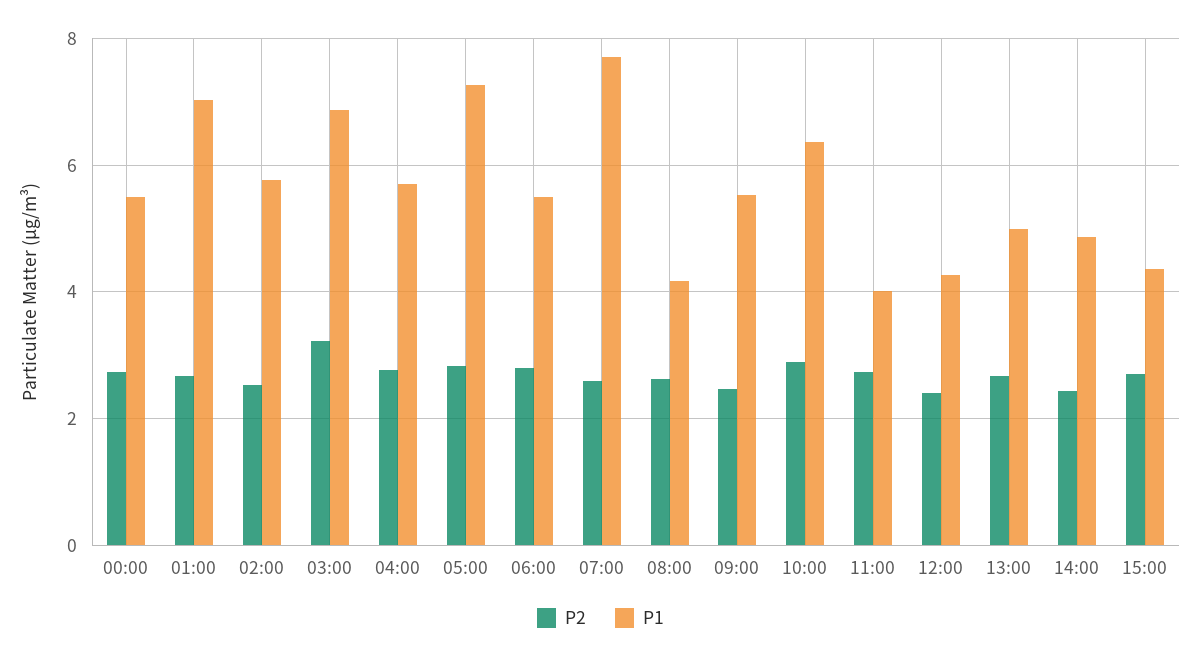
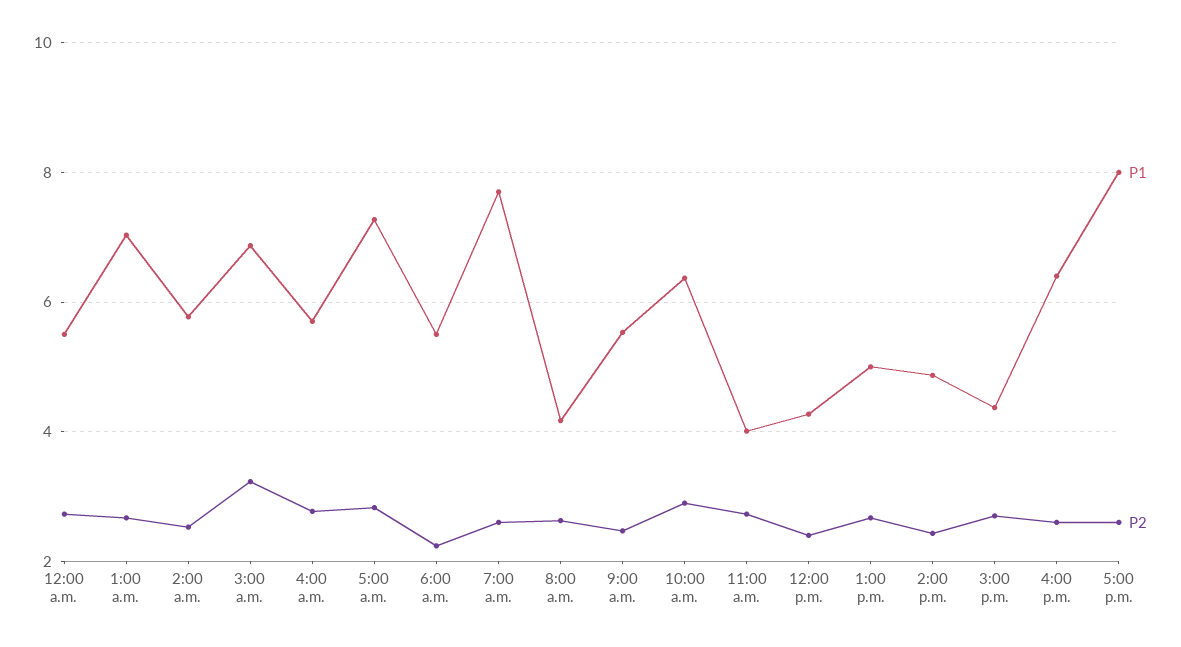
P2, 06:00: 2.8 -> 2.2
P1, 4:00 p.m.: none -> 6.4
P2, 4:00 p.m.: none -> 2.6
P1, 5:00 p.m.: none -> 8
P2, 5:00 p.m.: none -> 2.6

